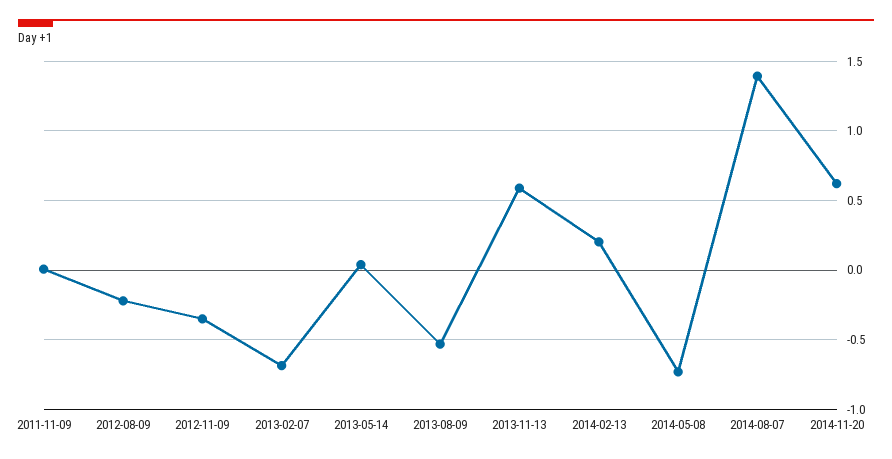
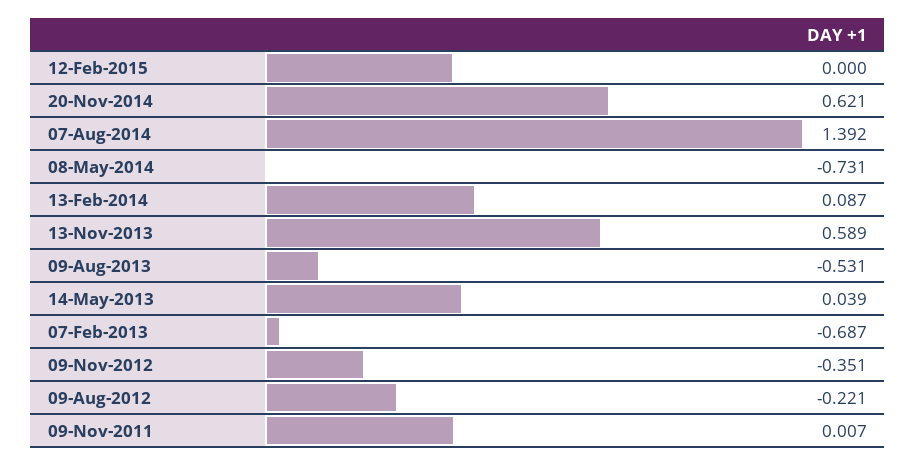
2014-02-13: 0.2 -> 0.087
12-Feb-2015: none -> 0

